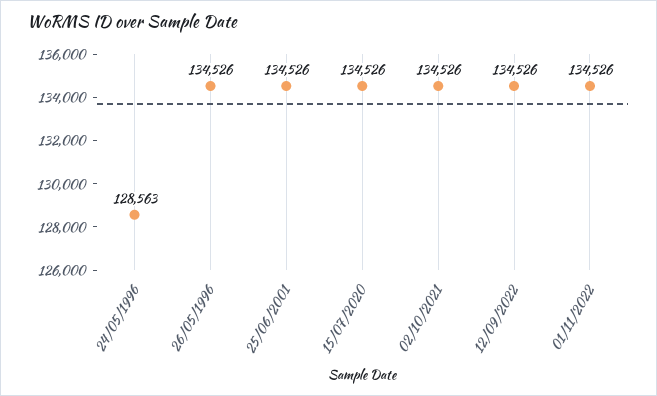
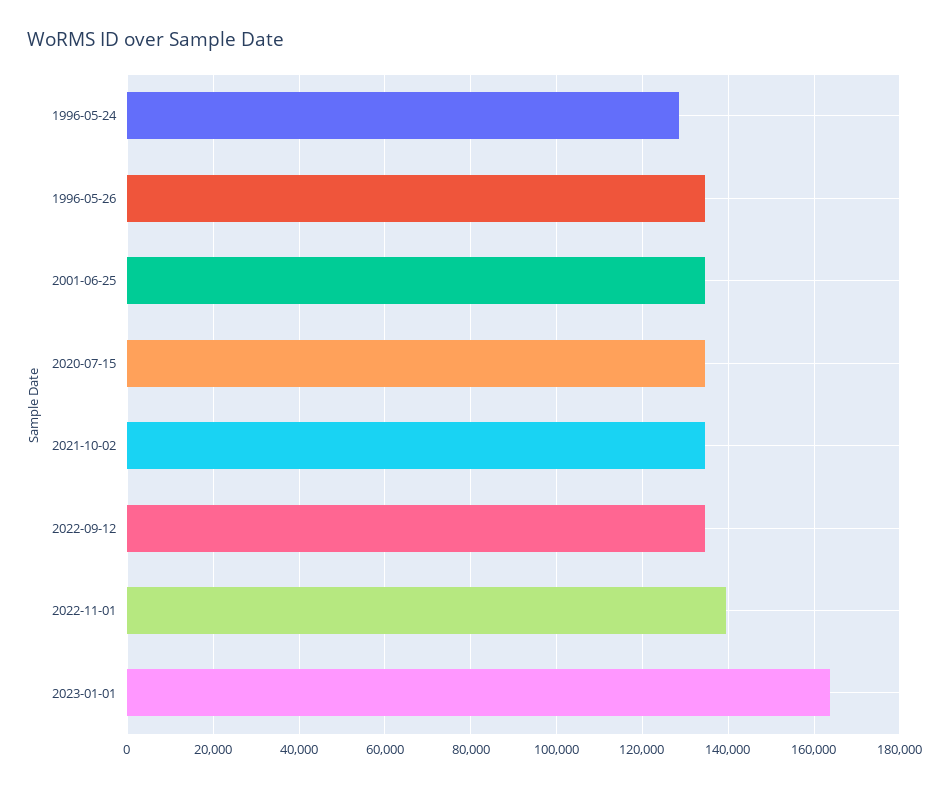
01/11/2022: 134526 -> 140000
2023-01-01: none -> 164000

